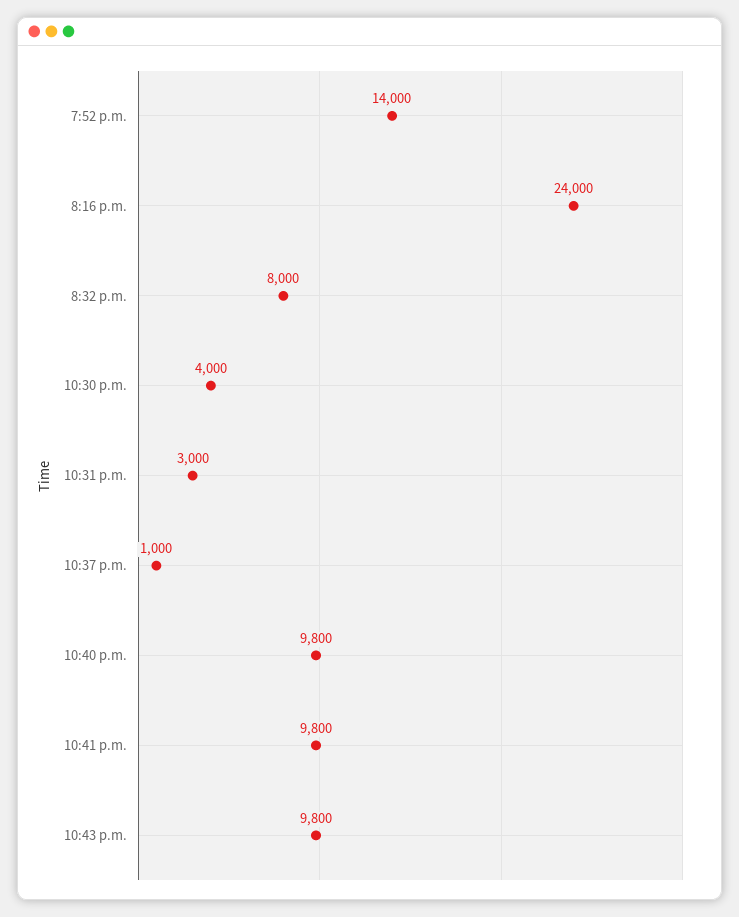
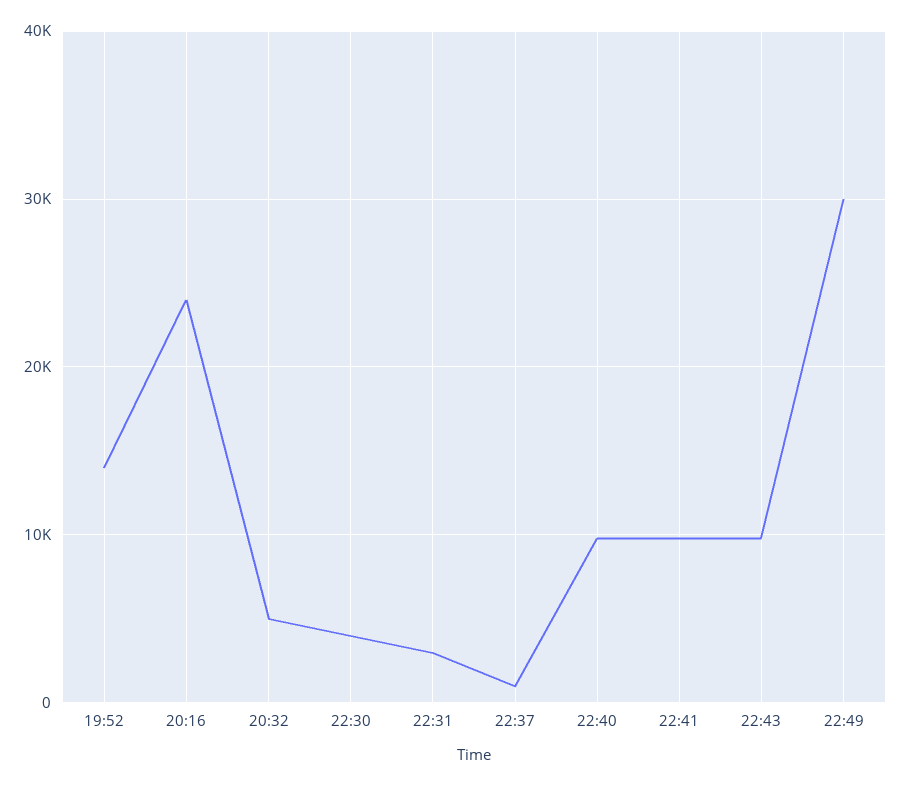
8:32 p.m.: 8000 -> 5000
22:49: none -> 30000

